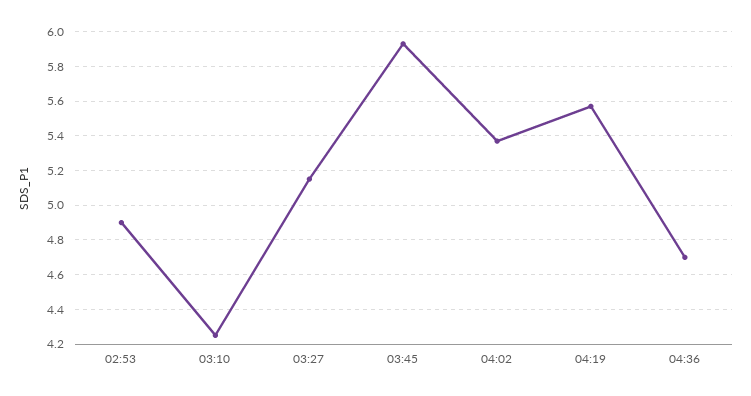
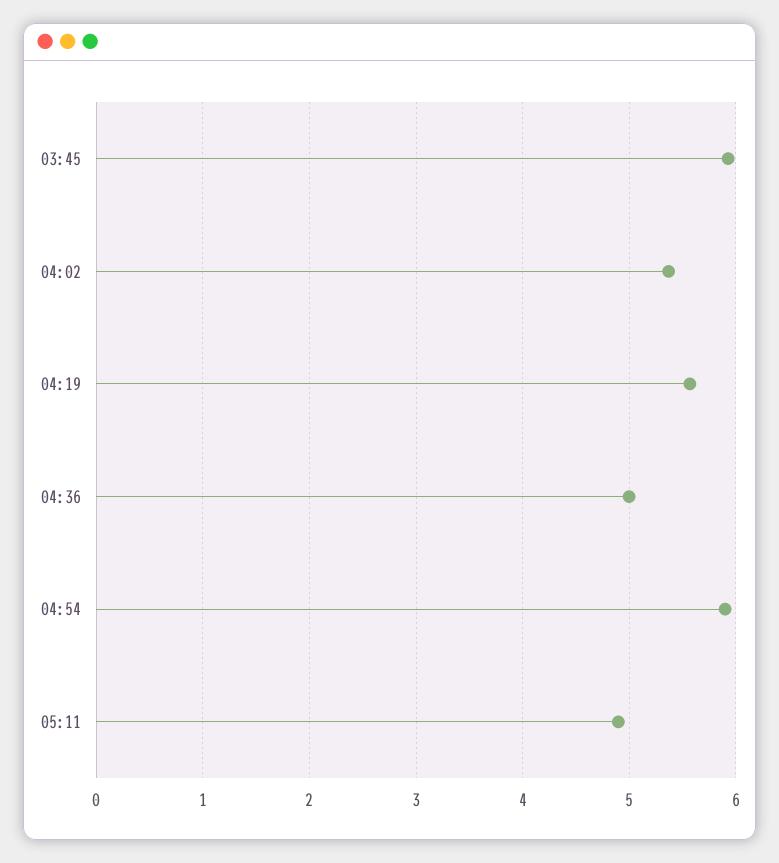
02:53: 4.9 -> none
03:10: 4.25 -> none
03:27: 5.15 -> none
04:36: 4.7 -> 5
04:54: none -> 5.9
05:11: none -> 4.9

